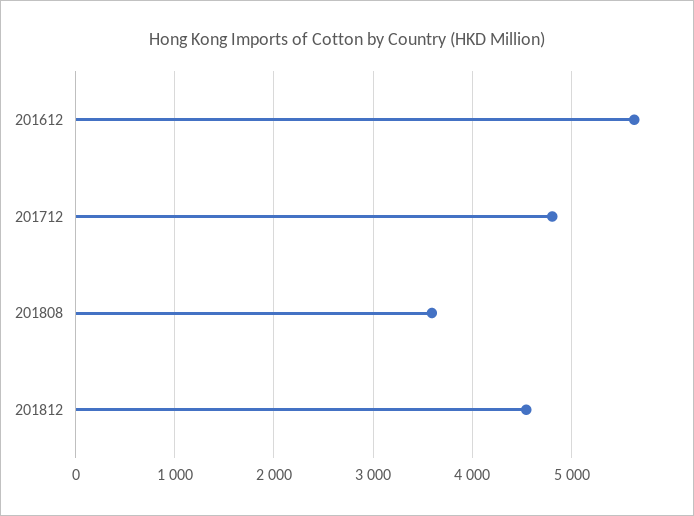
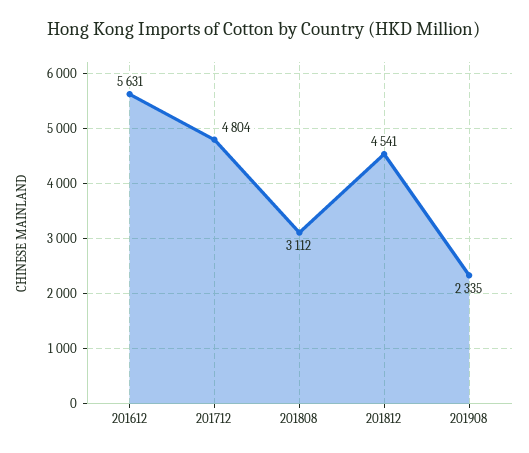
201808: 3600 -> 3112
201908: none -> 2335

